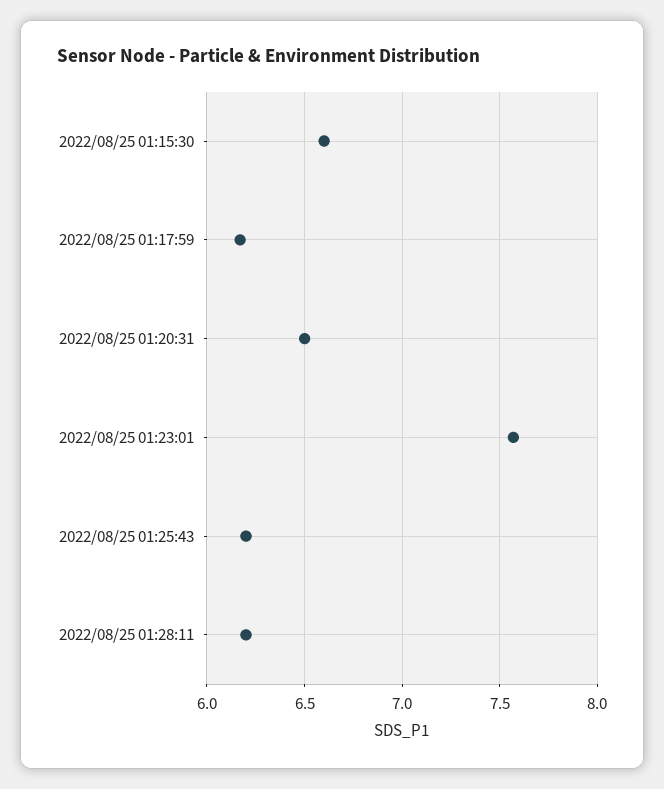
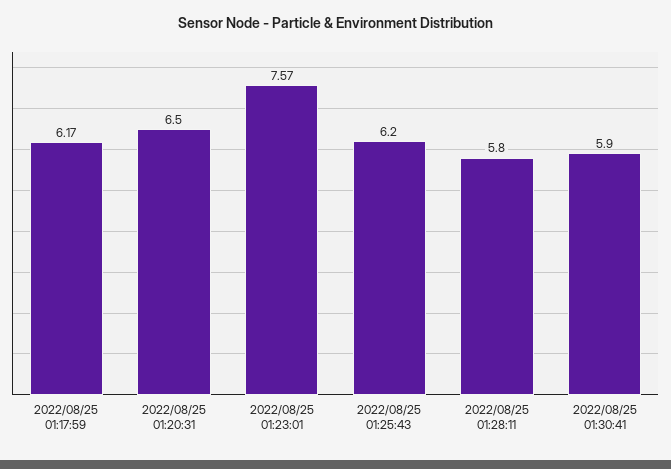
2022/08/25 01:15:30: 6.6 -> none
2022/08/25 01:28:11: 6.2 -> 5.8
2022/08/25 01:30:41: none -> 5.9

